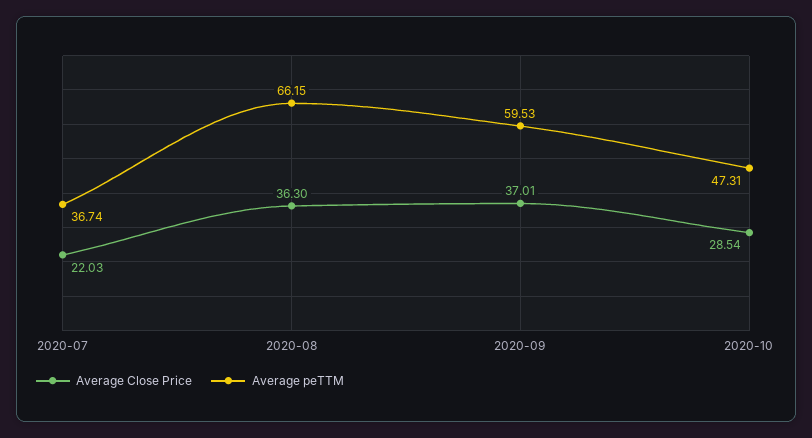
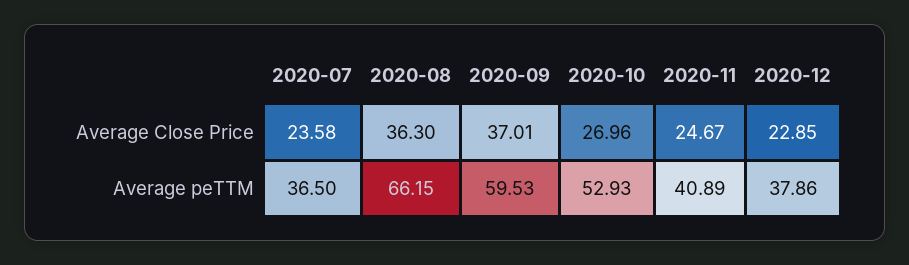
Average Close Price, 2020-07: 22.03 -> 23.58
Average peTTM, 2020-07: 36.74 -> 36.5
Average Close Price, 2020-10: 28.54 -> 26.96
Average peTTM, 2020-10: 47.31 -> 52.93
Average Close Price, 2020-11: none -> 24.67
Average Close Price, 2020-12: none -> 22.85
Average peTTM, 2020-11: none -> 40.89
Average peTTM, 2020-12: none -> 37.86

